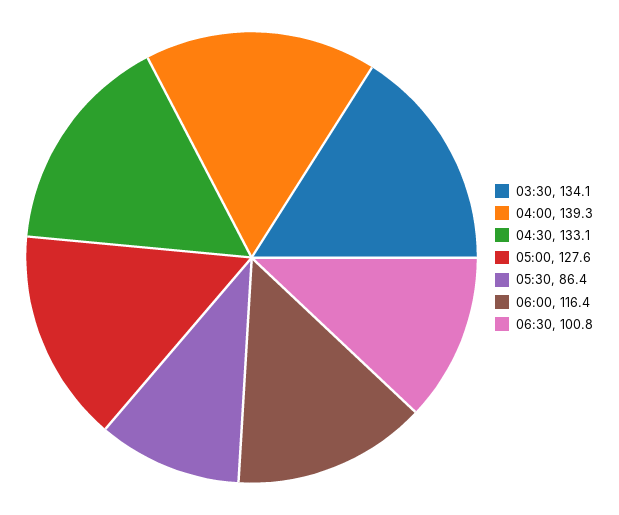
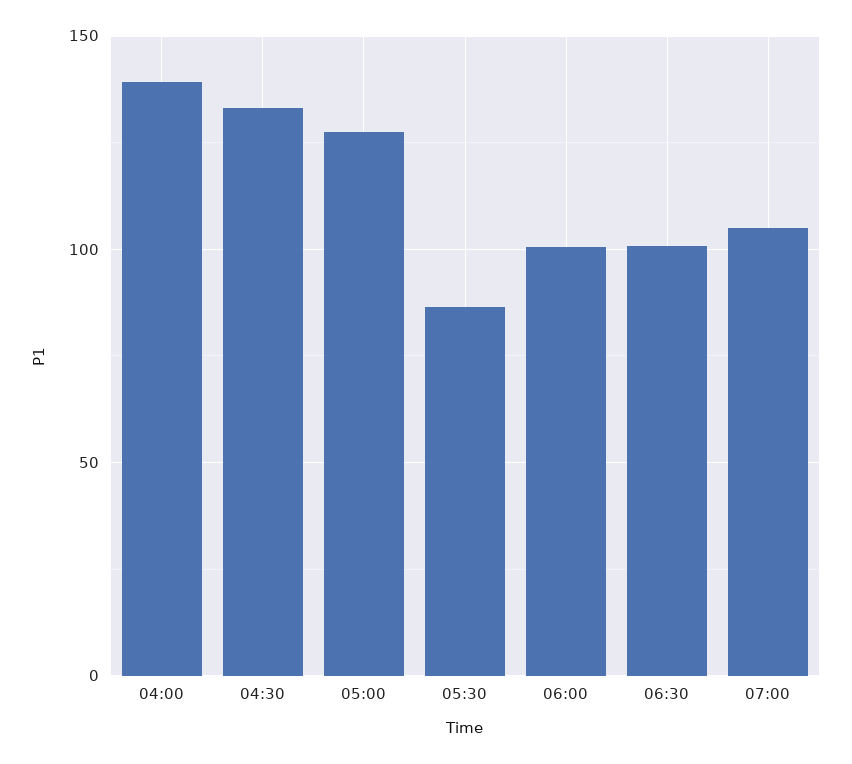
03:30: 134.1 -> none
06:00: 116.4 -> 100
07:00: none -> 105

